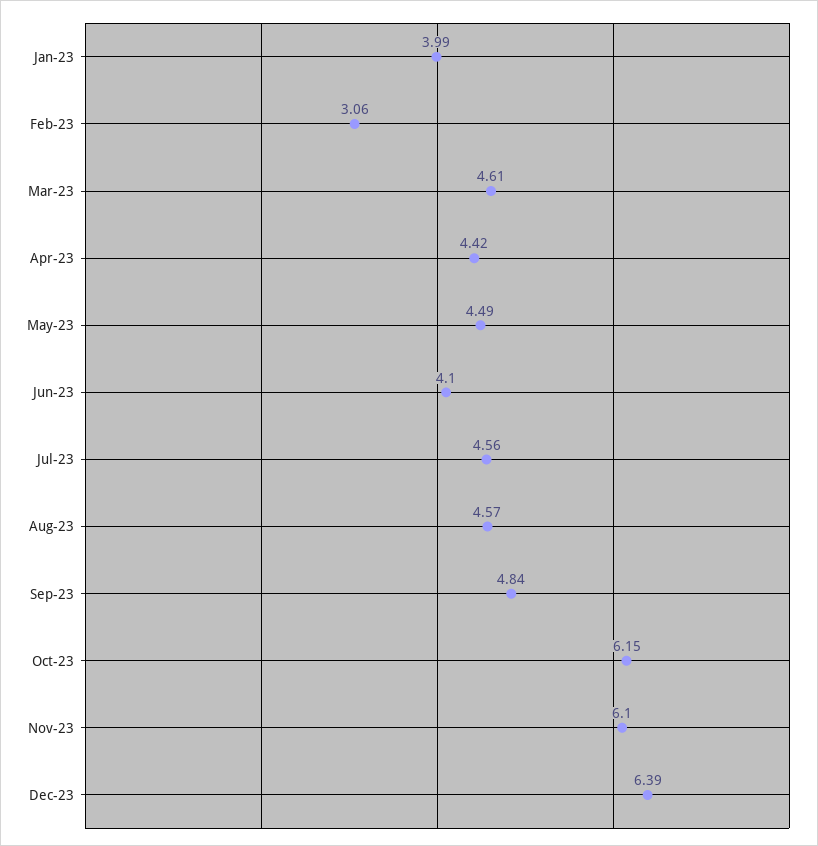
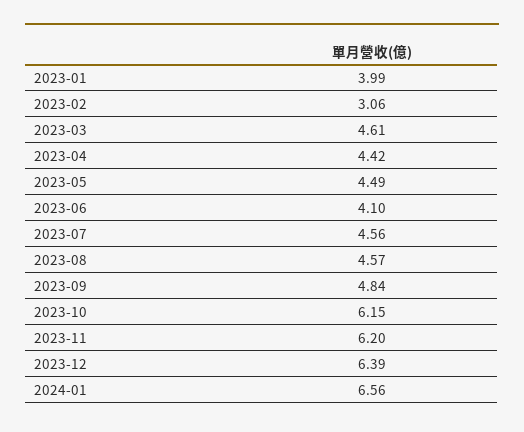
Nov-23: 6.1 -> 6.2
2024-01: none -> 6.56

